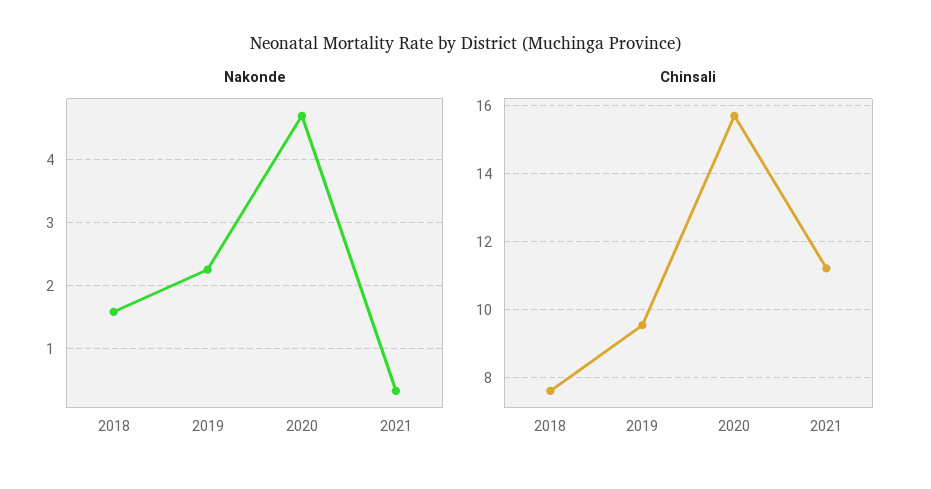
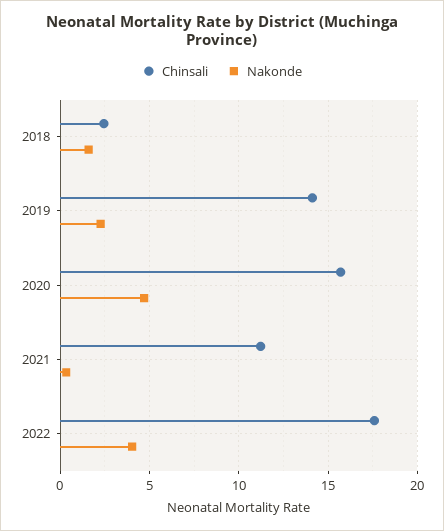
Chinsali, 2018: 7.6 -> 2.5
Chinsali, 2019: 9.6 -> 14
Chinsali, 2022: none -> 17.5
Nakonde, 2022: none -> 4

